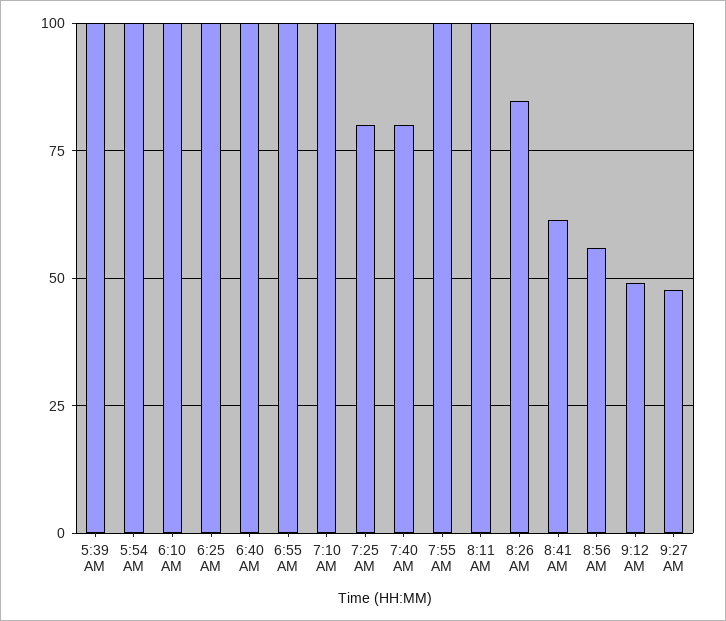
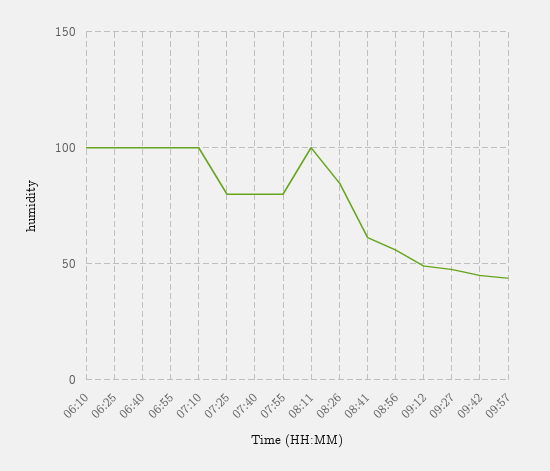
5:39 AM: 100 -> none
5:54 AM: 100 -> none
7:55 AM: 100 -> 80
09:42: none -> 45
09:57: none -> 45

